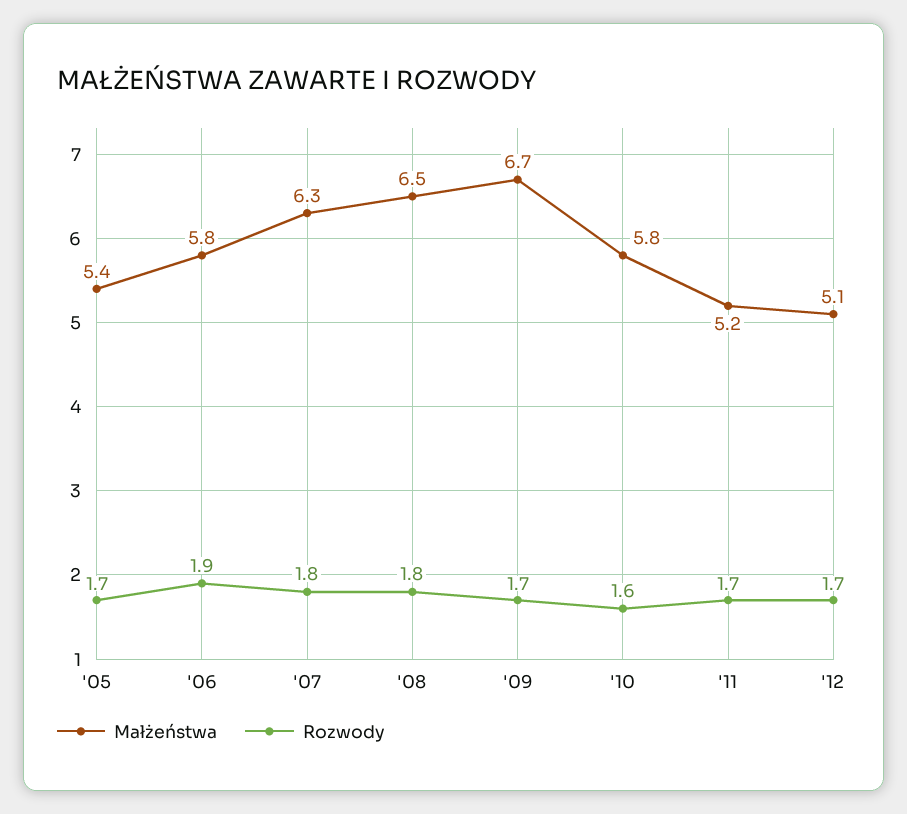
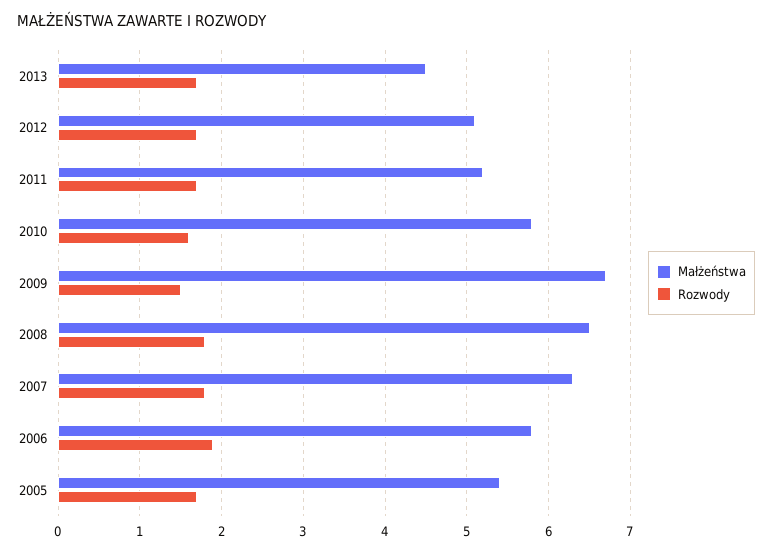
Rozwody, '09: 1.7 -> 1.5
Małżeństwa, 2013: none -> 4.5
Rozwody, 2013: none -> 1.7

